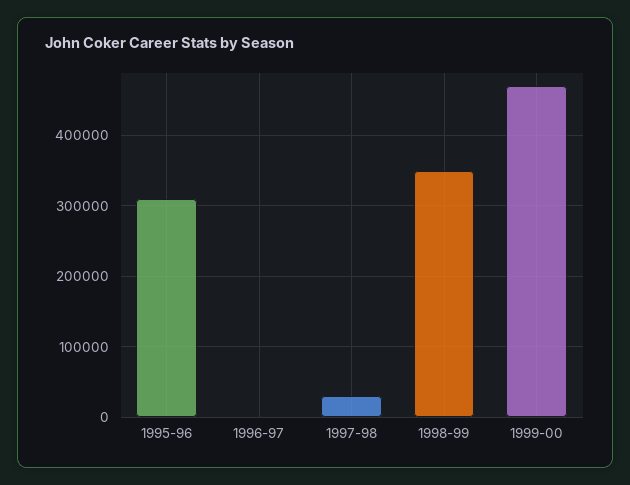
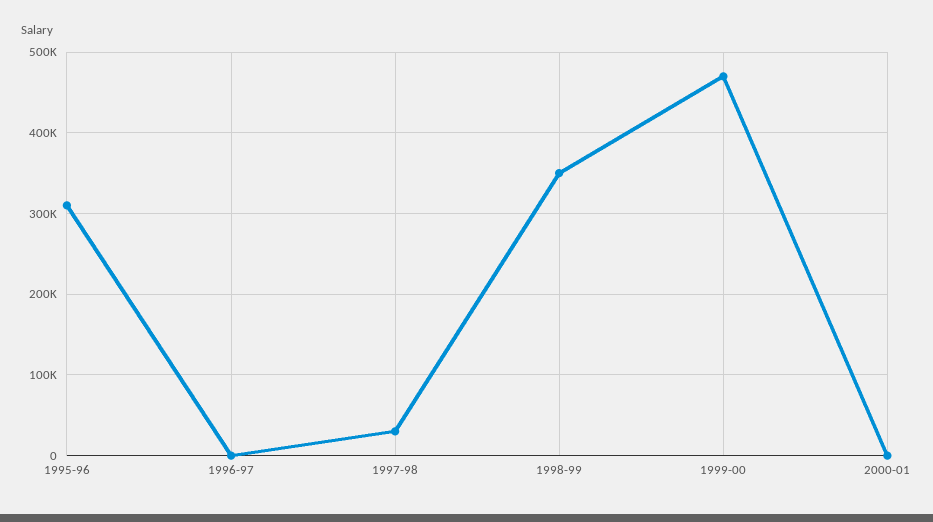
2000-01: none -> 0

